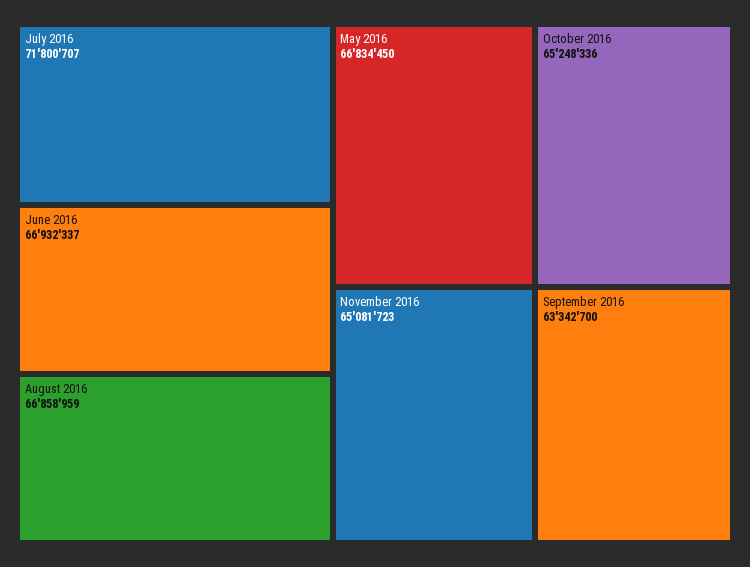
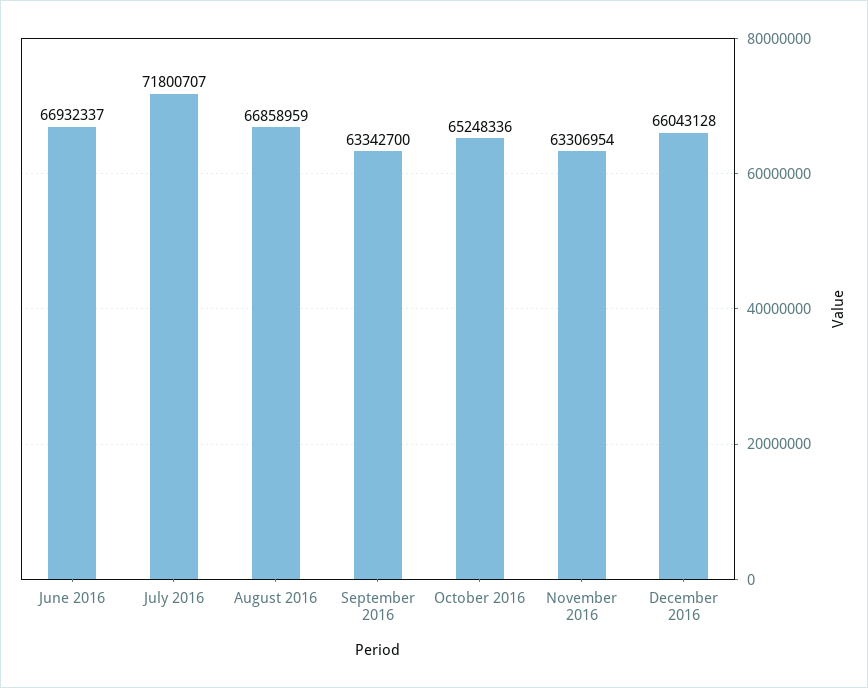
May 2016: 66834450 -> none
November 2016: 65081723 -> 63306954
December 2016: none -> 66043128

